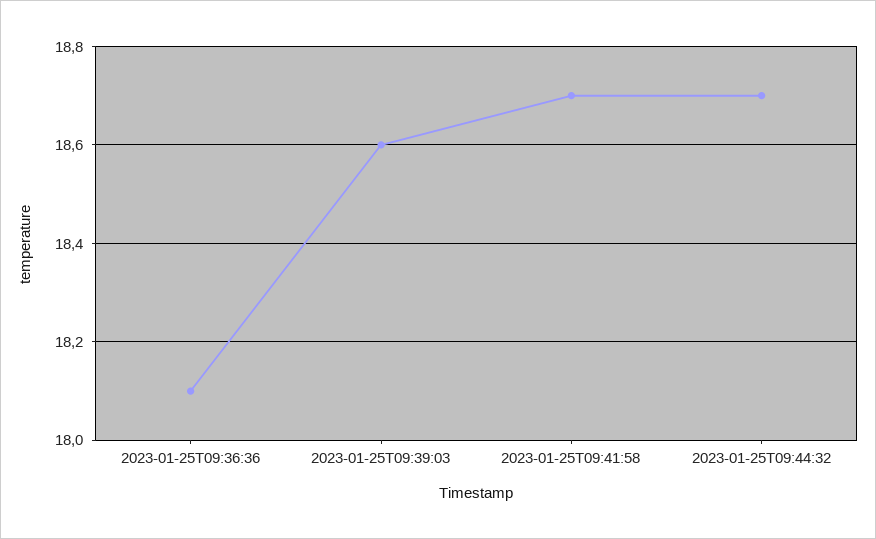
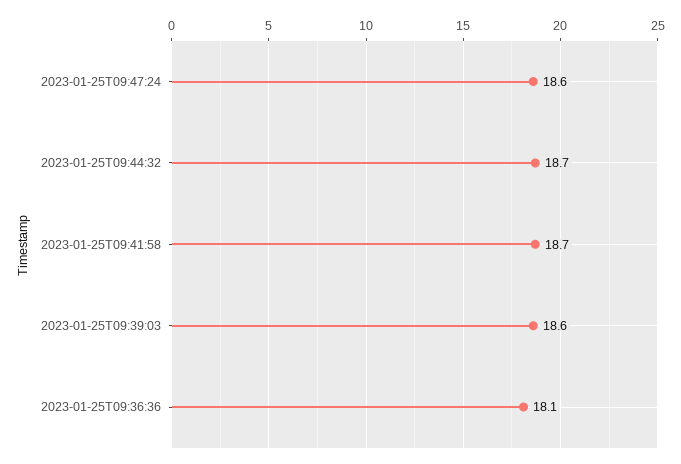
2023-01-25T09:47:24: none -> 18.6

